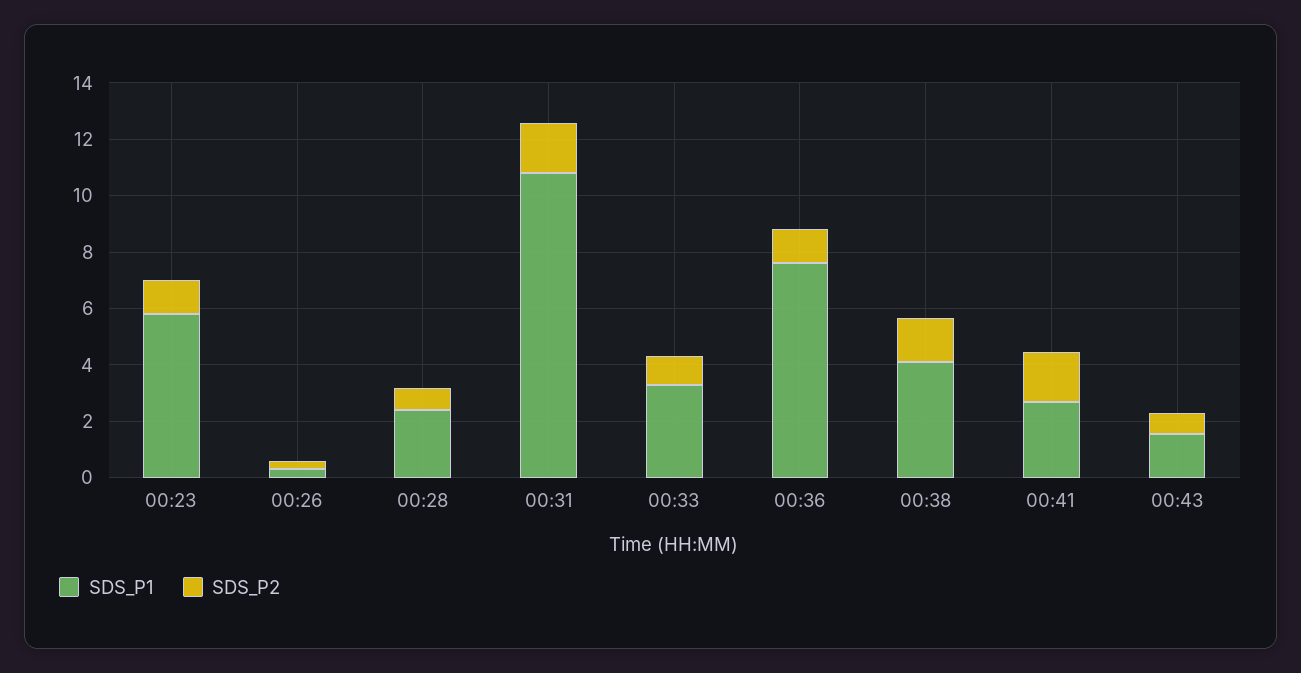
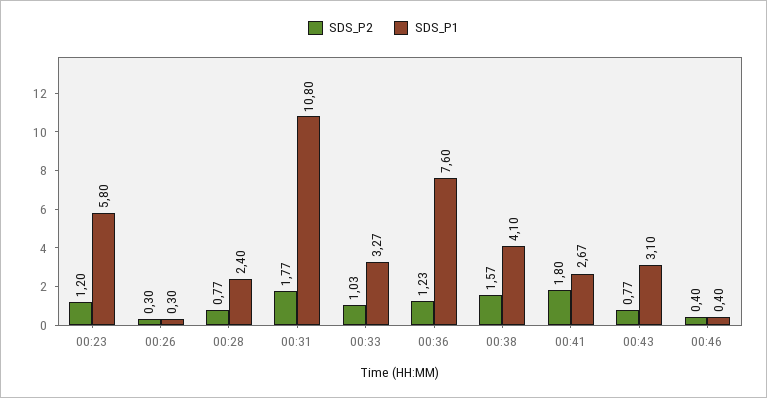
SDS_P1, 00:43: 1.5 -> 3.1
SDS_P2, 00:46: none -> 0.4
SDS_P1, 00:46: none -> 0.4

